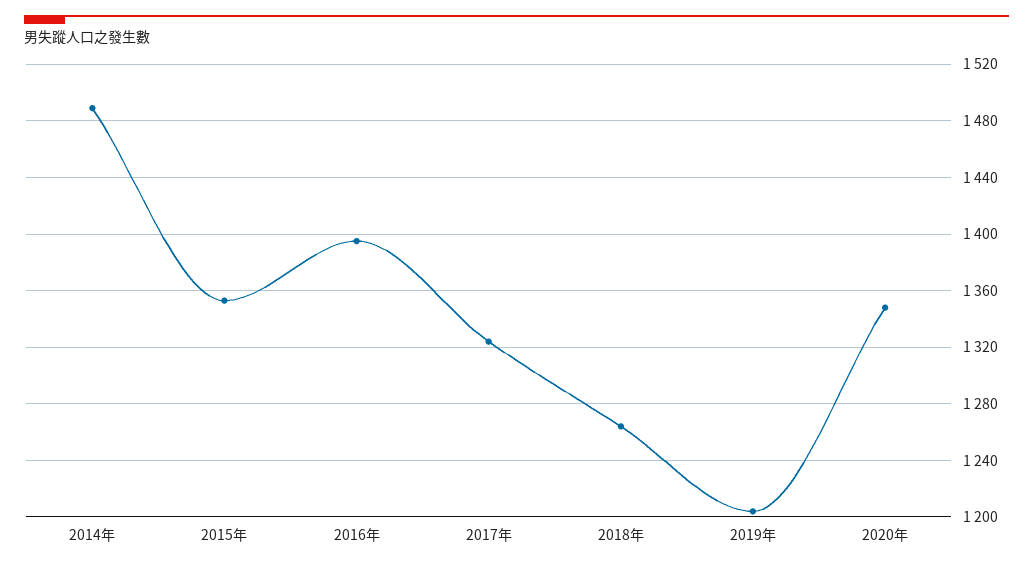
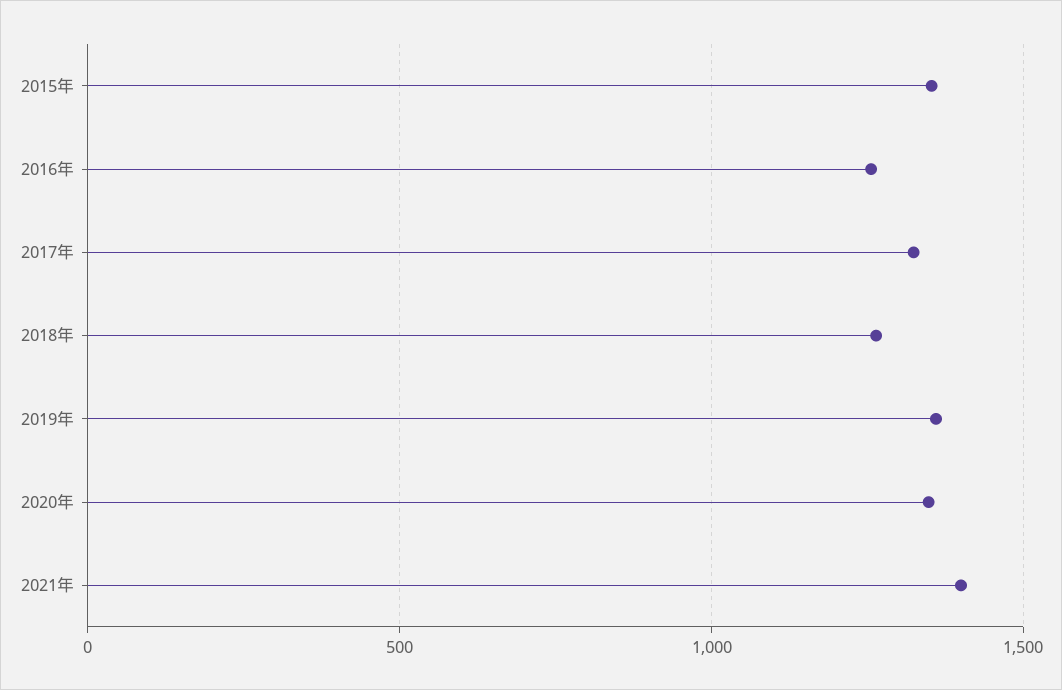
2014年: 1490 -> none
2016年: 1395 -> 1250
2019年: 1205 -> 1350
2021年: none -> 1400

